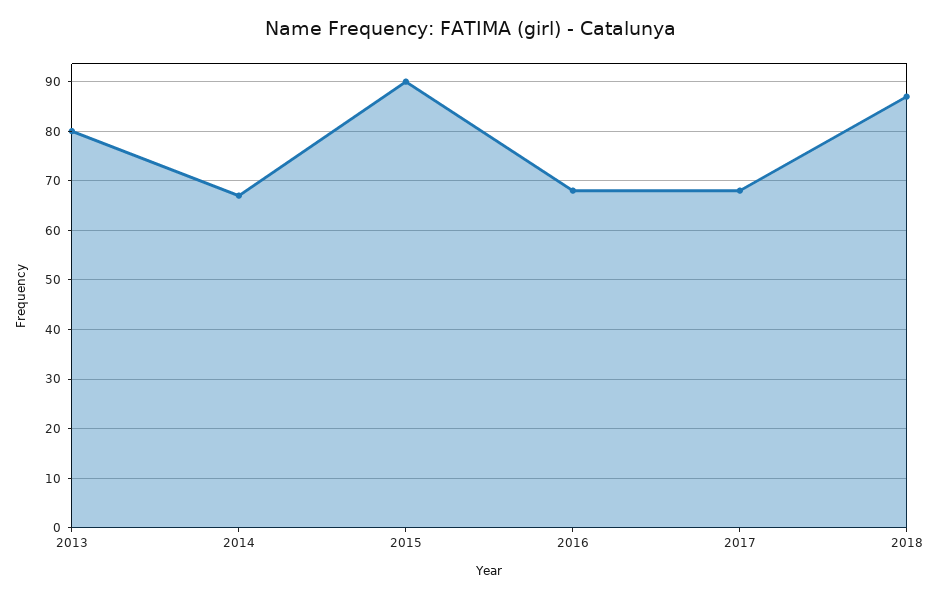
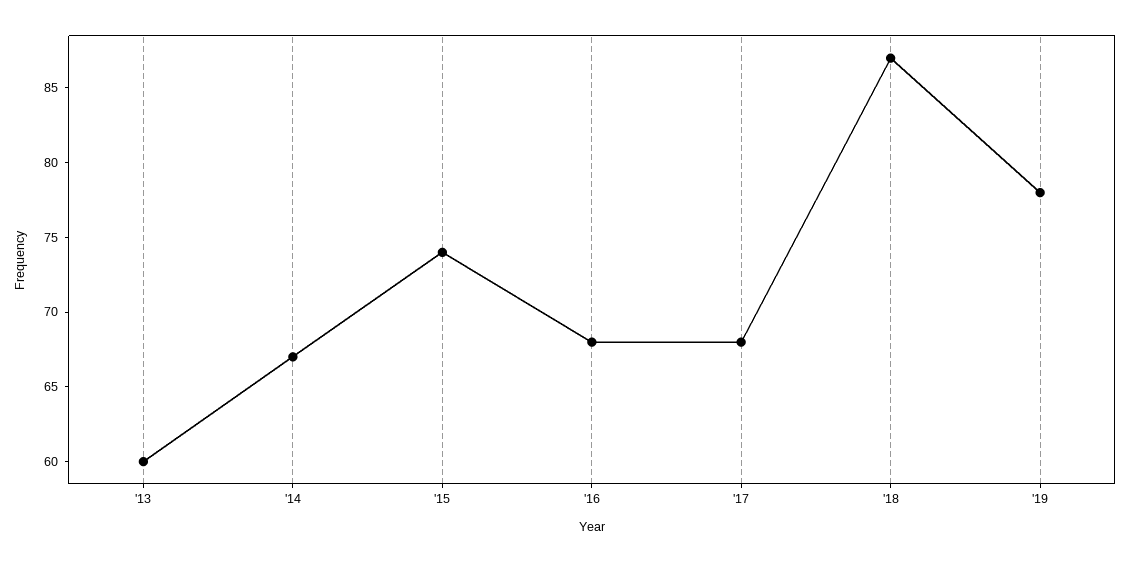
2013: 80 -> 60
2015: 90 -> 74
'19: none -> 78

